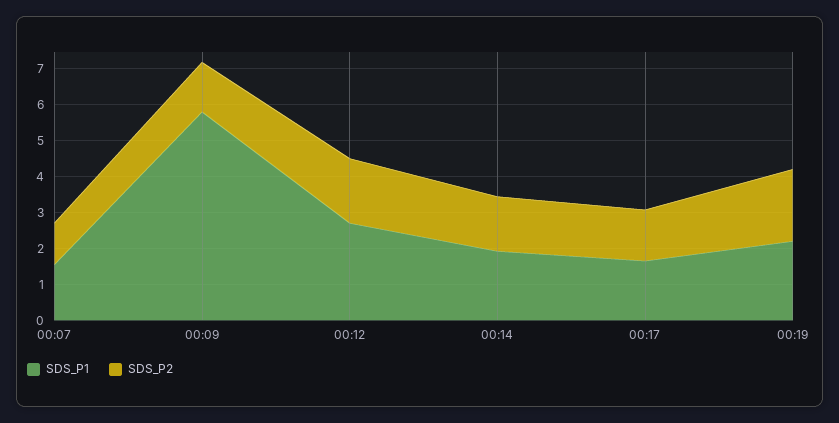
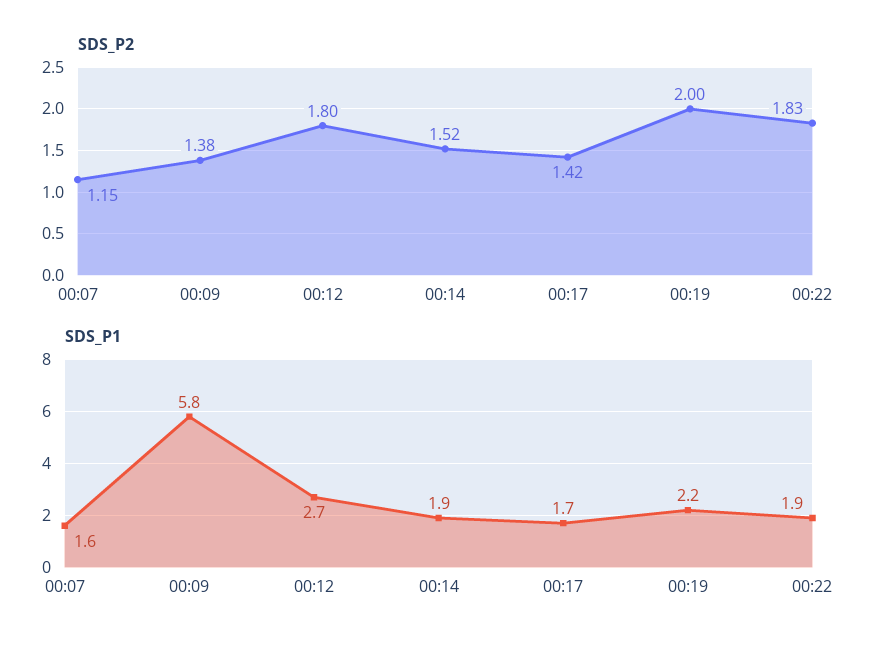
SDS_P2, 00:22: none -> 1.83
SDS_P1, 00:22: none -> 1.9

